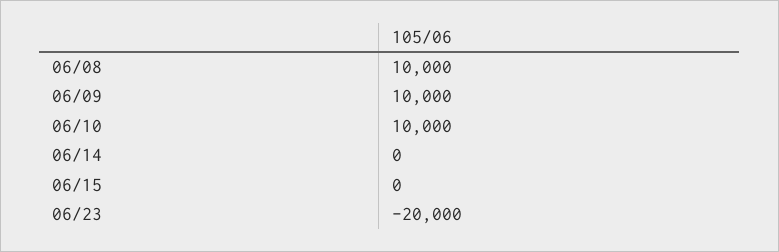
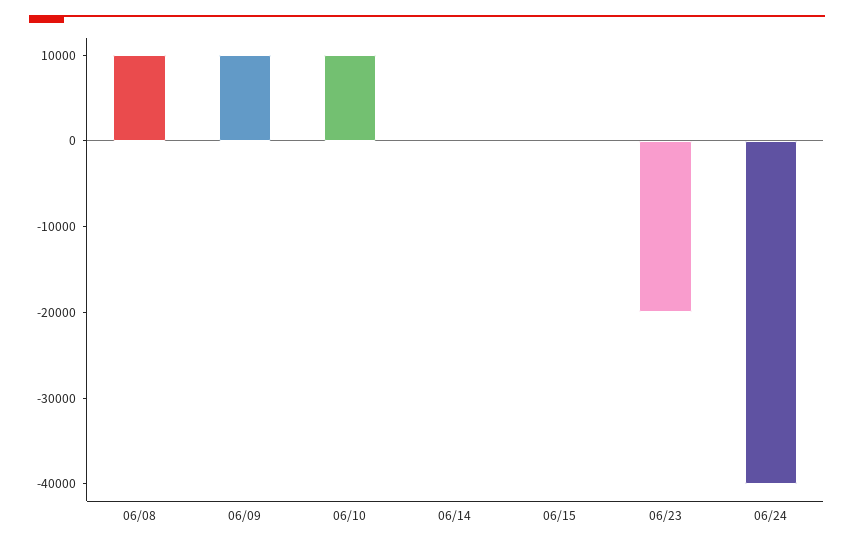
06/24: none -> -40000

